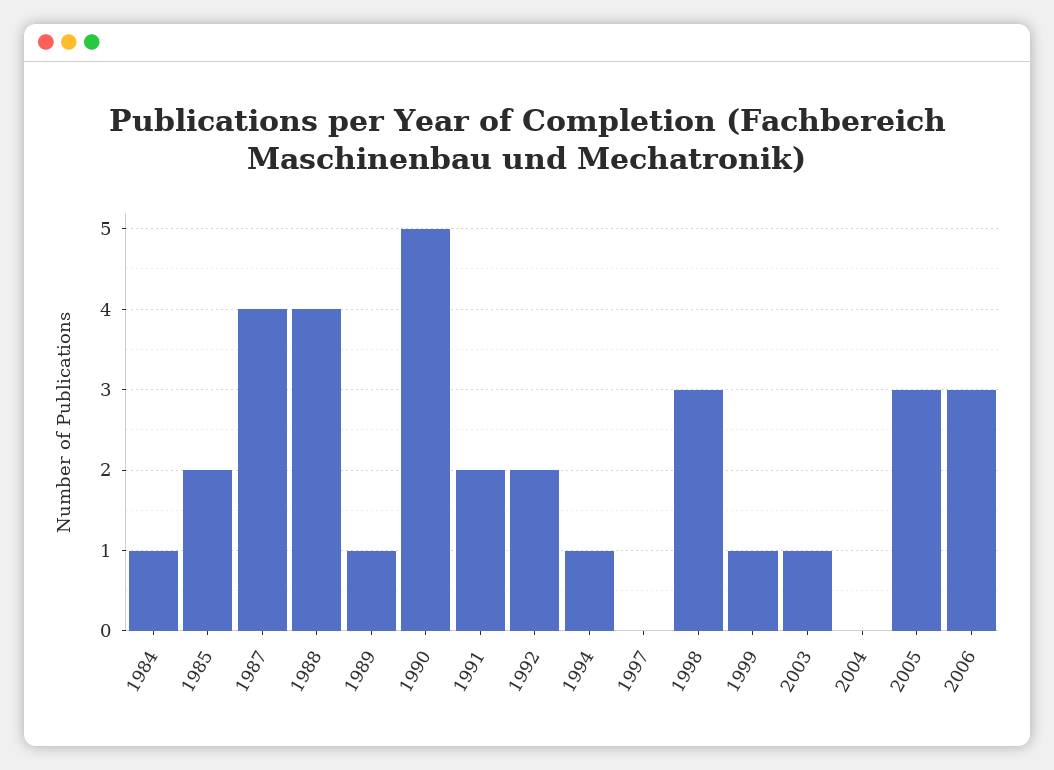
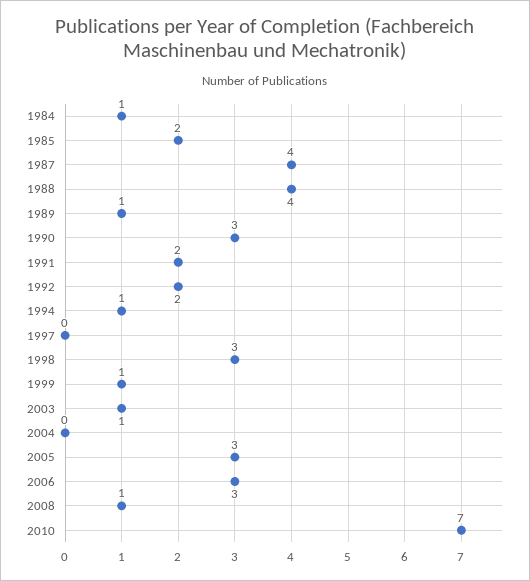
1990: 5 -> 3
2008: none -> 1
2010: none -> 7

